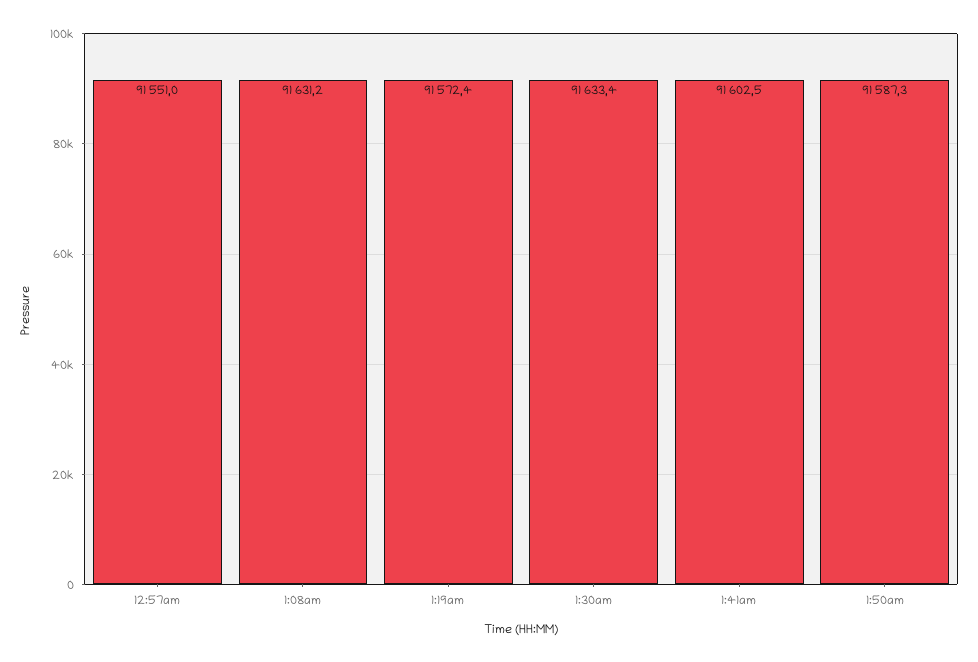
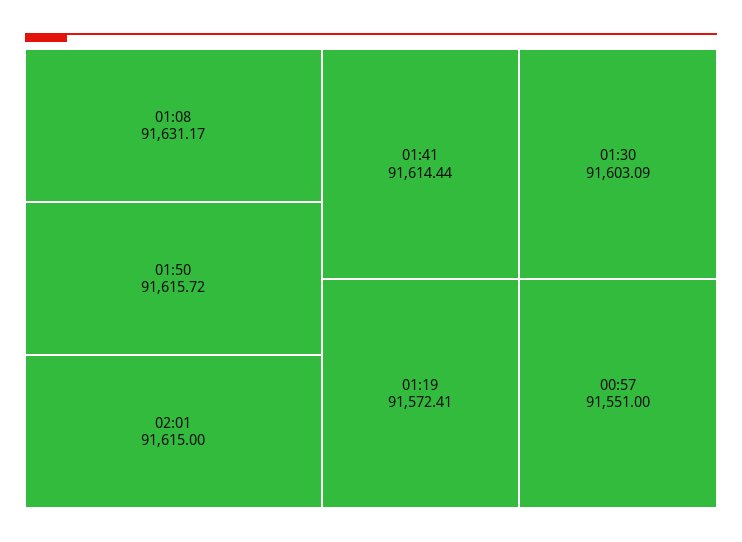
1:30am: 91633.4 -> 91603.09
1:41am: 91602.5 -> 91614.44
1:50am: 91587.3 -> 91615.72
02:01: none -> 91615

